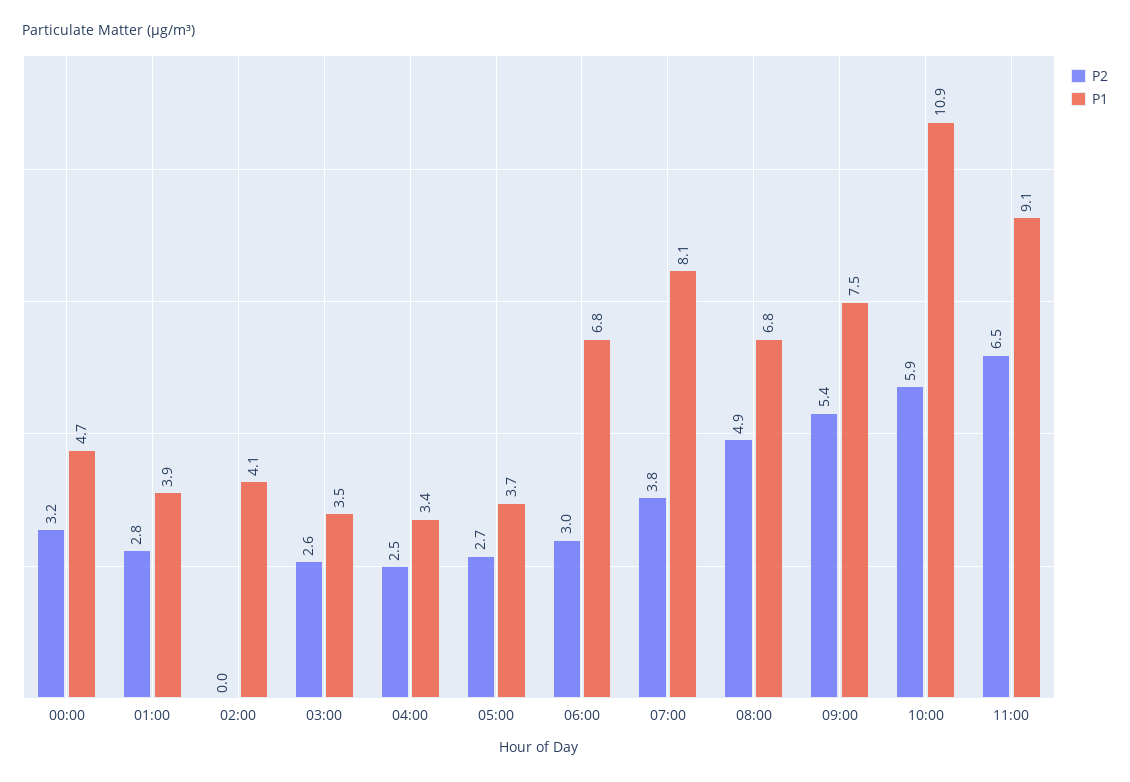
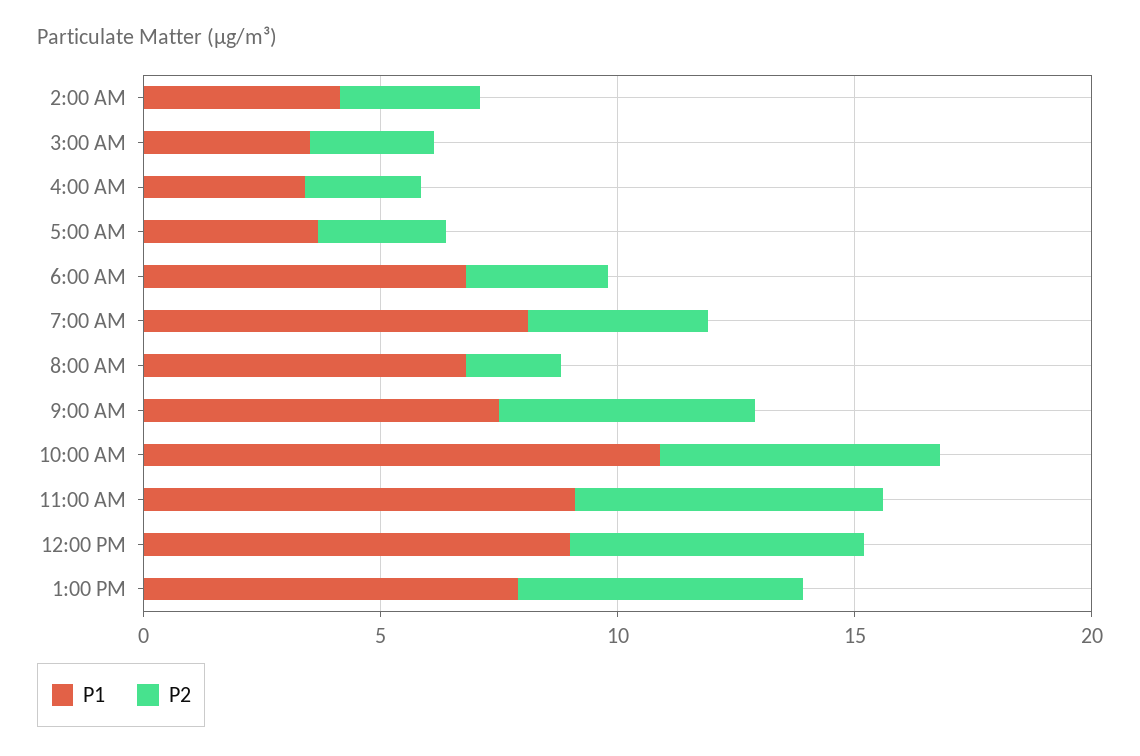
P2, 00:00: 3.2 -> none
P1, 00:00: 4.7 -> none
P2, 01:00: 2.8 -> none
P1, 01:00: 3.9 -> none
P2, 02:00: 0 -> 3
P2, 08:00: 4.9 -> 2
P1, 12:00 PM: none -> 9
P2, 12:00 PM: none -> 6
P1, 1:00 PM: none -> 8
P2, 1:00 PM: none -> 6

